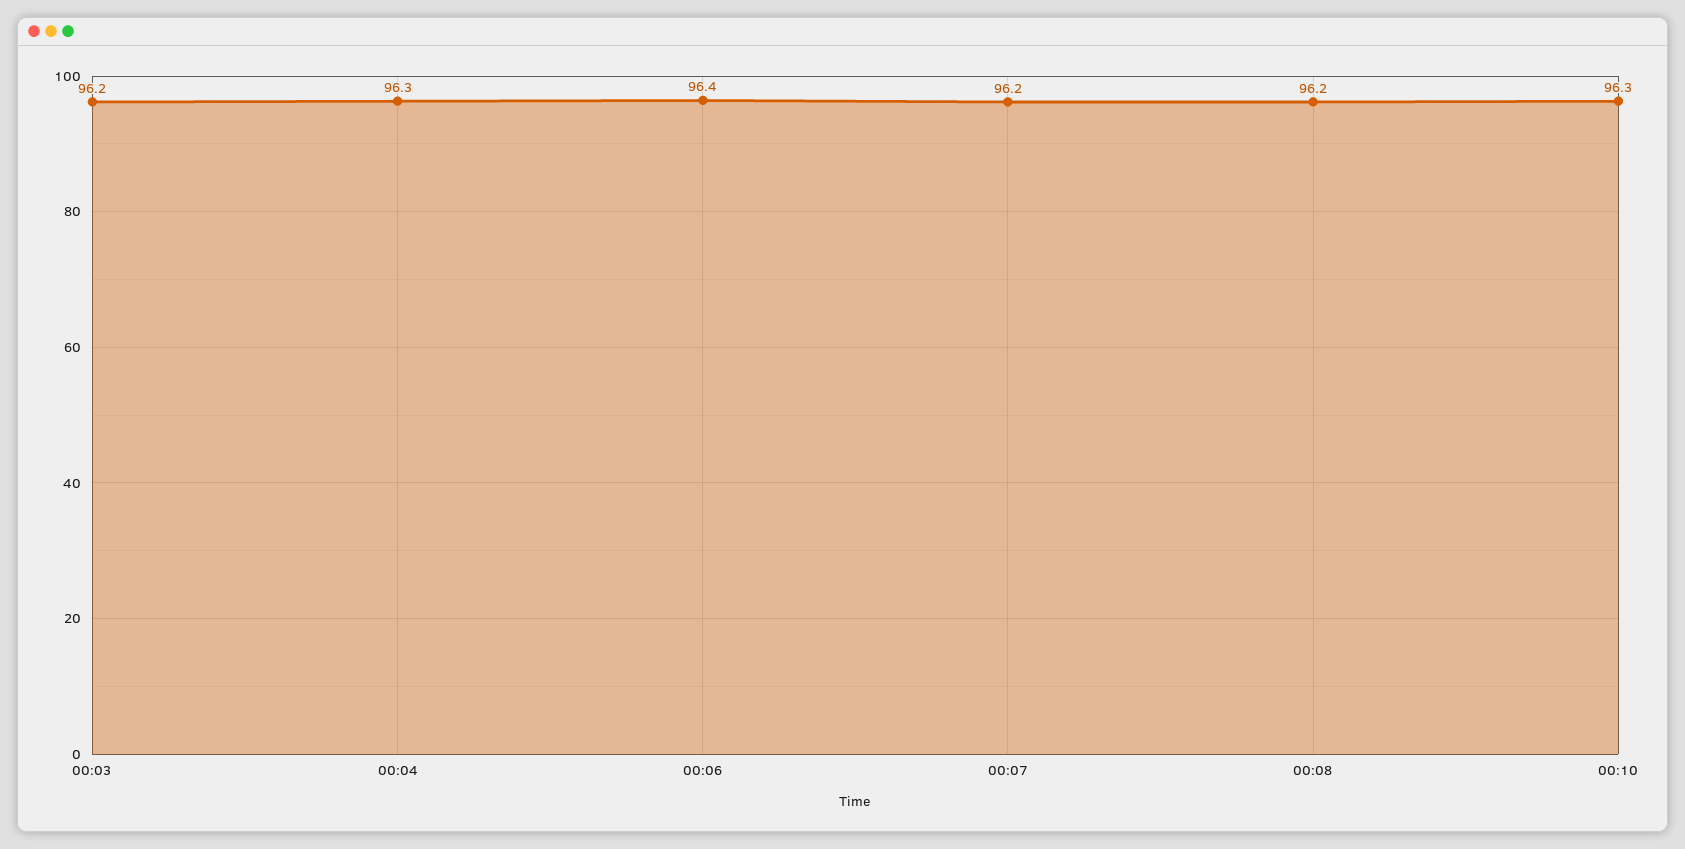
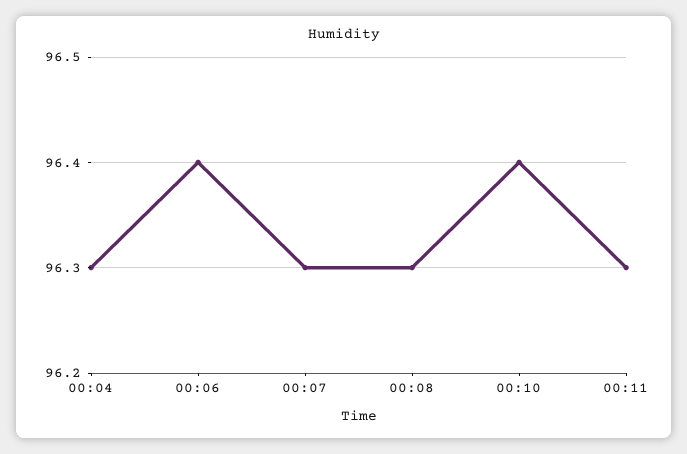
00:03: 96.2 -> none
00:07: 96.2 -> 96.3
00:08: 96.2 -> 96.3
00:10: 96.3 -> 96.4
00:11: none -> 96.3

